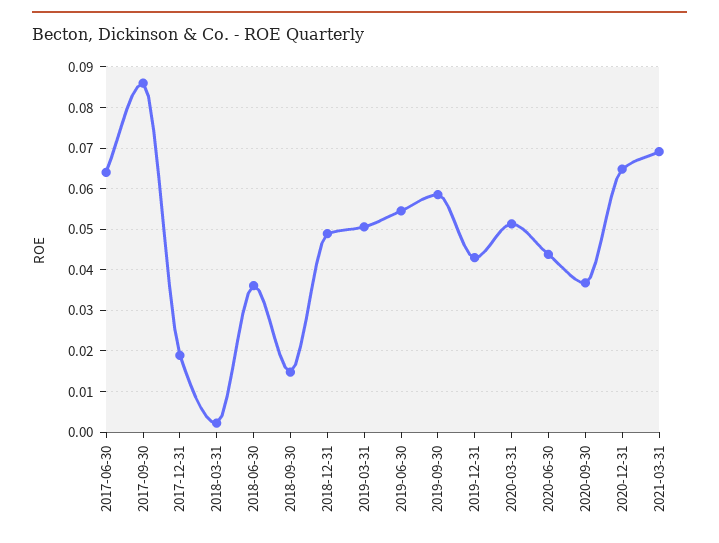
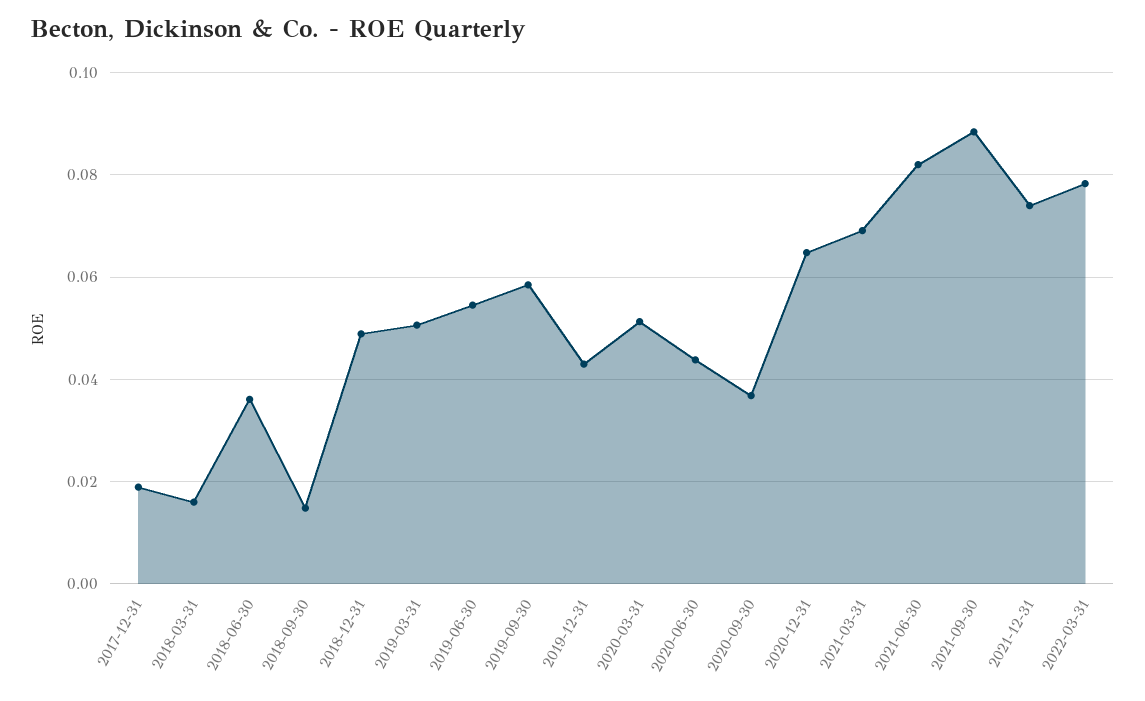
2017-06-30: 0.064 -> none
2017-09-30: 0.086 -> none
2018-03-31: 0.002 -> 0.016
2021-06-30: none -> 0.082
2021-09-30: none -> 0.088
2021-12-31: none -> 0.074
2022-03-31: none -> 0.078

